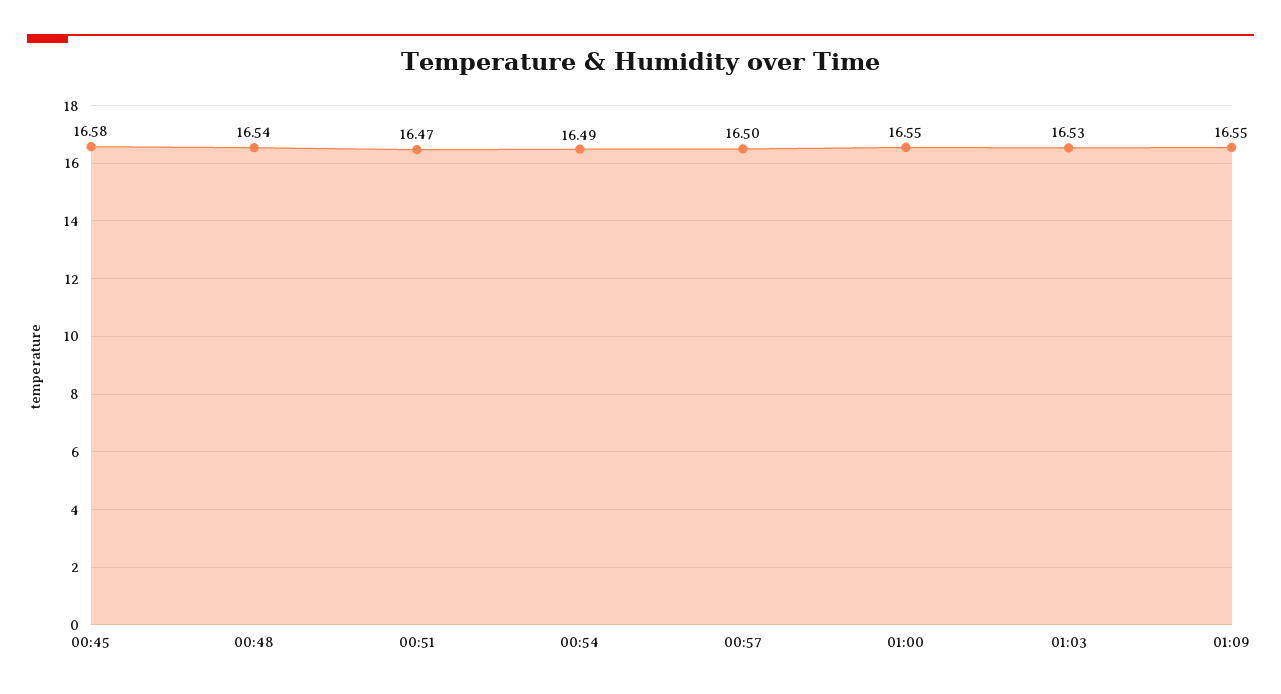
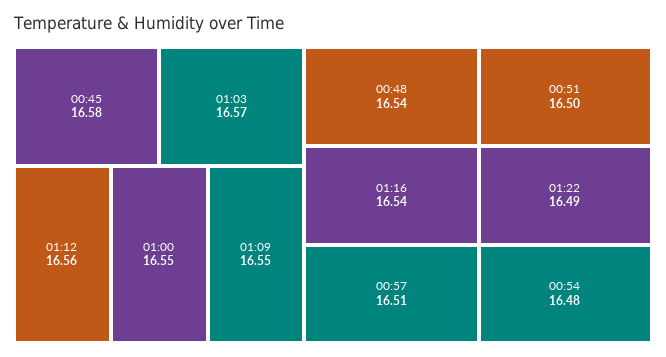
00:51: 16.47 -> 16.5
00:54: 16.49 -> 16.48
00:57: 16.5 -> 16.51
01:03: 16.53 -> 16.57
01:12: none -> 16.56
01:16: none -> 16.54
01:22: none -> 16.49

